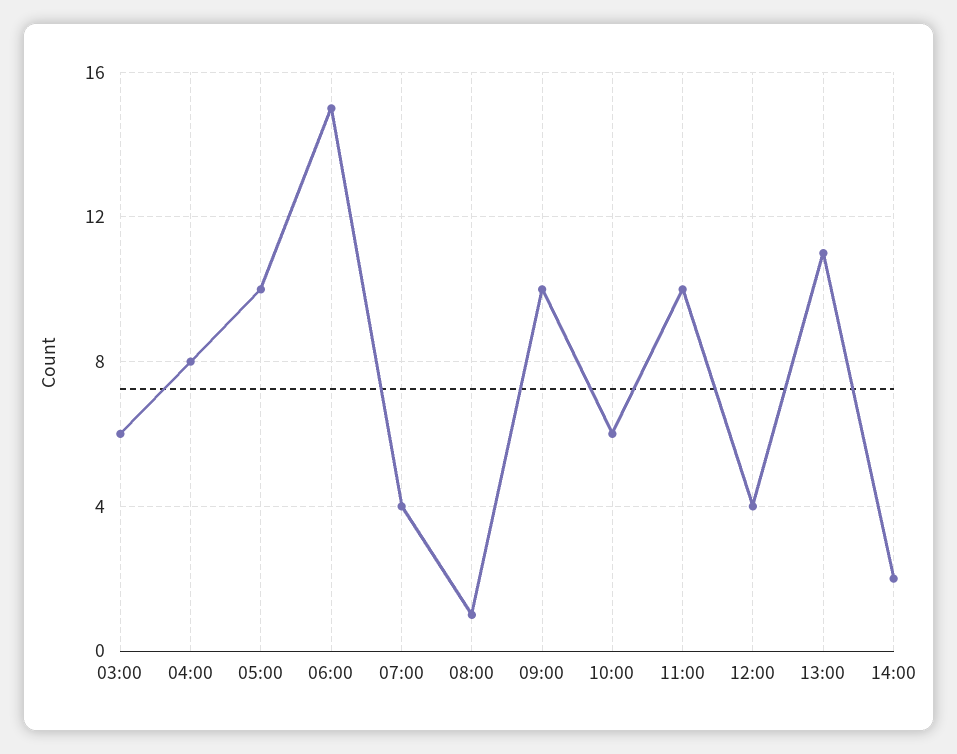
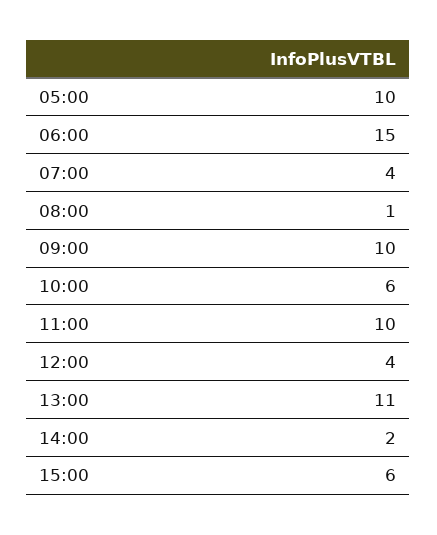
03:00: 6 -> none
04:00: 8 -> none
15:00: none -> 6

